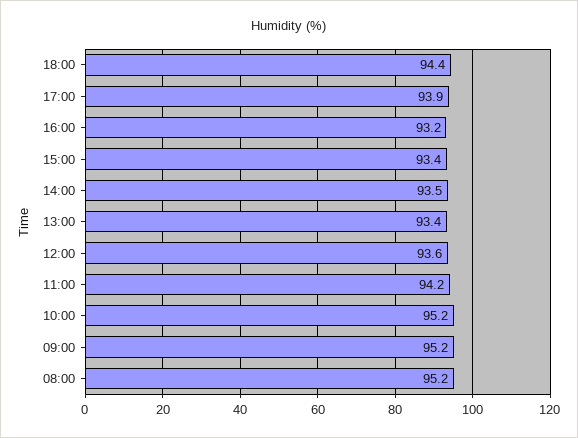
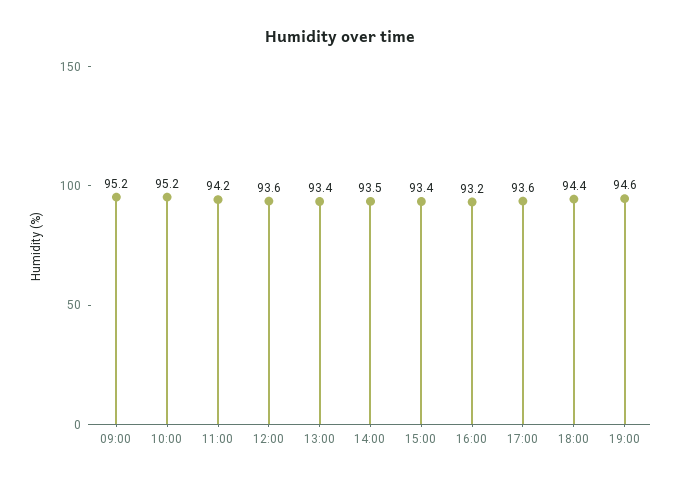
17:00: 93.9 -> 93.6
08:00: 95.2 -> none
19:00: none -> 94.6

